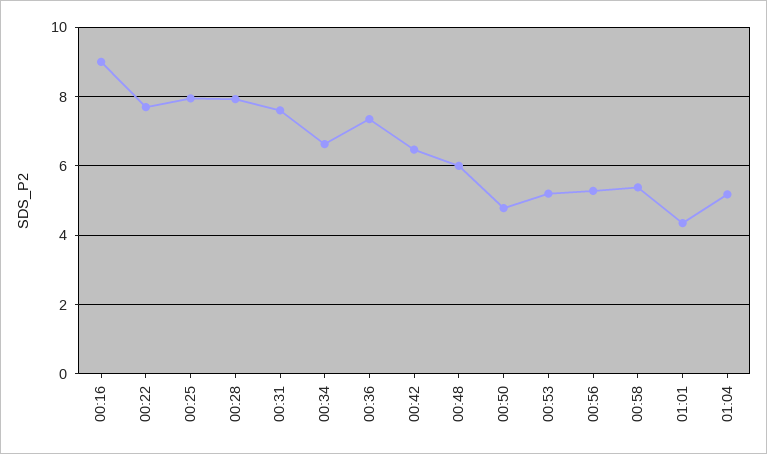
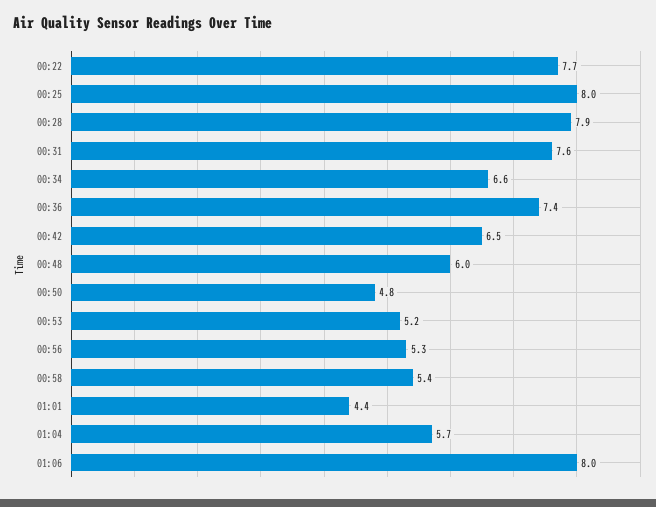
00:16: 9 -> none
01:04: 5.2 -> 5.7
01:06: none -> 8

